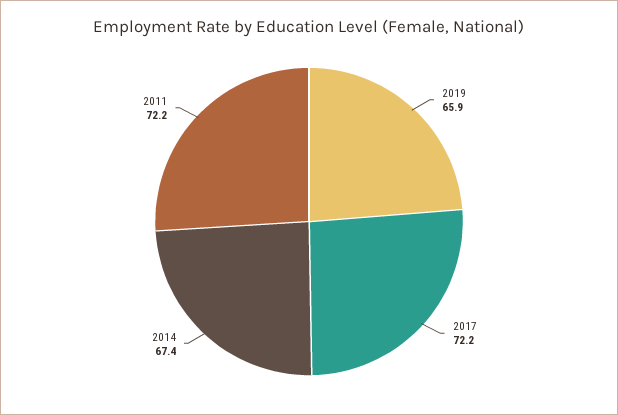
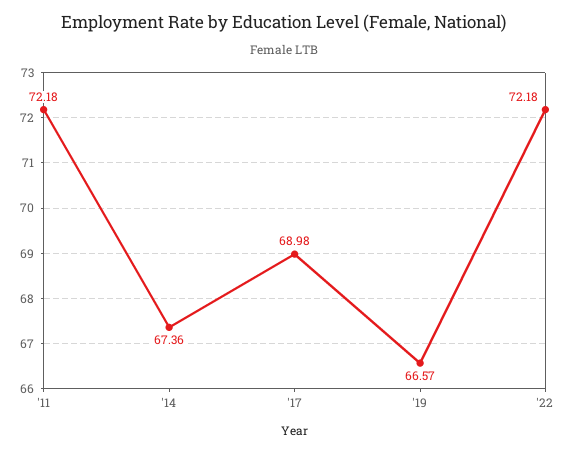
2019: 65.9 -> 66.57
2017: 72.2 -> 68.98
'22: none -> 72.18

